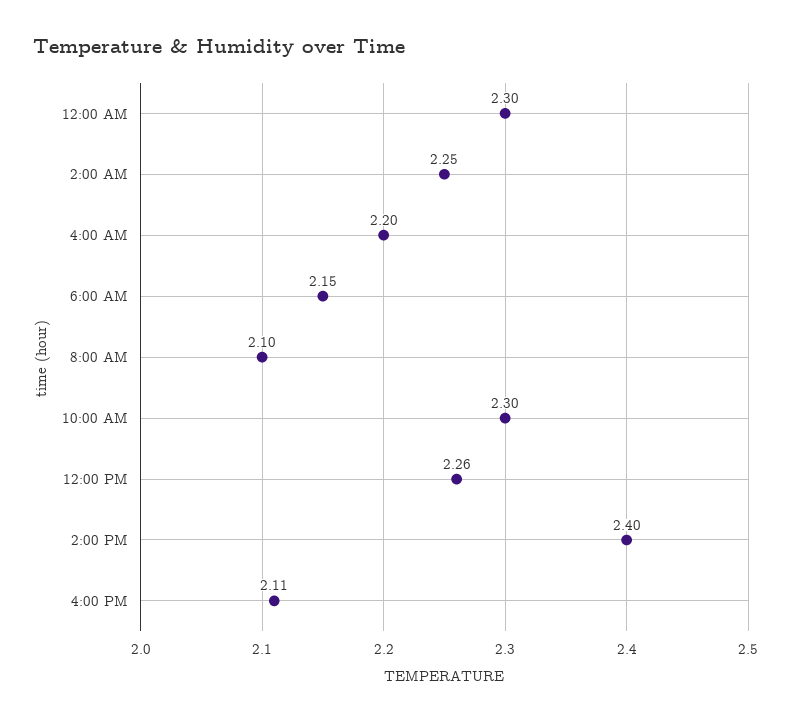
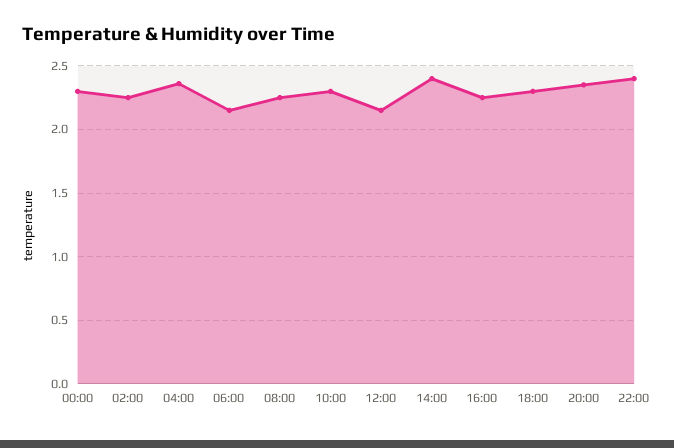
4:00 AM: 2.2 -> 2.35
8:00 AM: 2.1 -> 2.25
12:00 PM: 2.26 -> 2.15
4:00 PM: 2.11 -> 2.25
18:00: none -> 2.3
20:00: none -> 2.35
22:00: none -> 2.4

